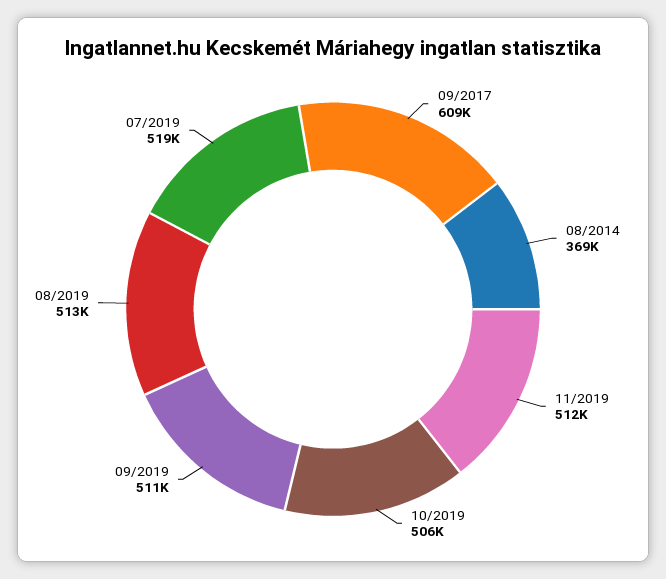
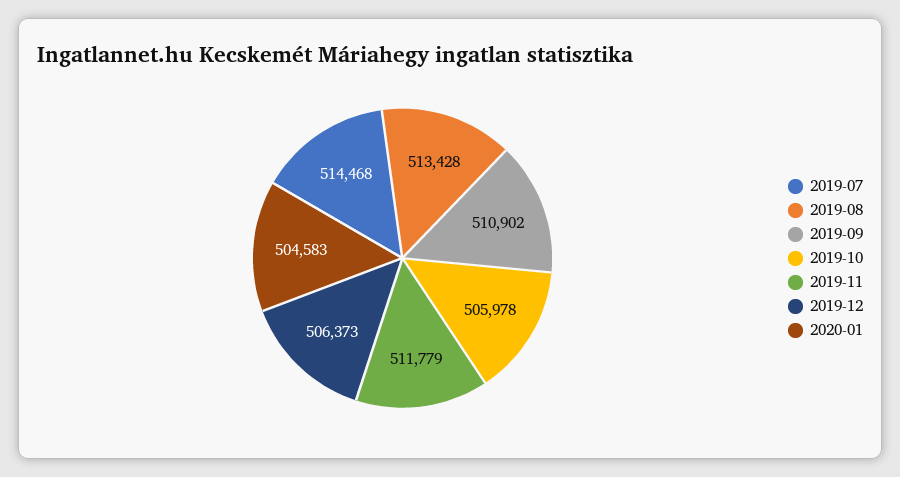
09/2017: 609000 -> none
08/2014: 369000 -> none
07/2019: 519000 -> 514468
2019-12: none -> 506373
2020-01: none -> 504583

